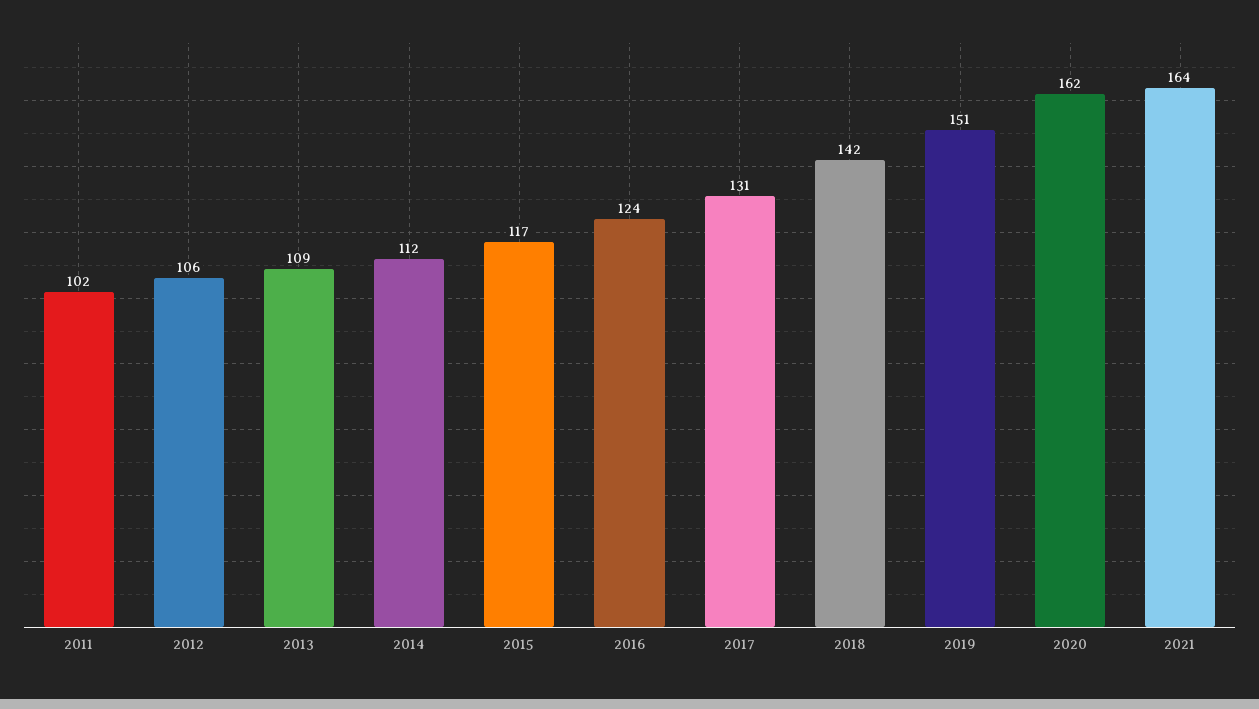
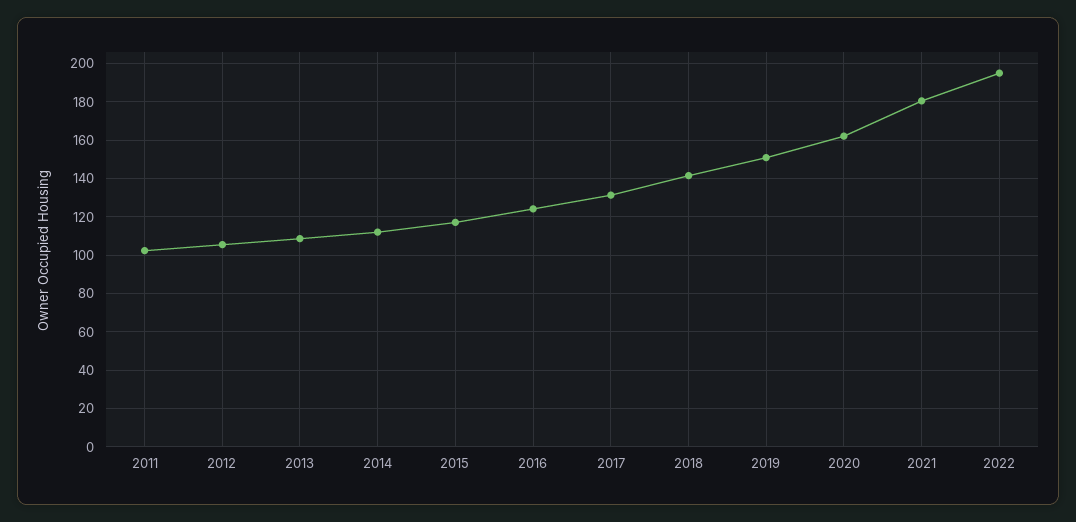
2021: 164 -> 180
2022: none -> 195

